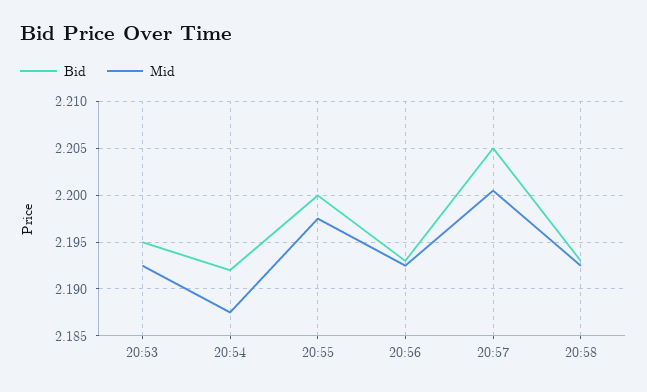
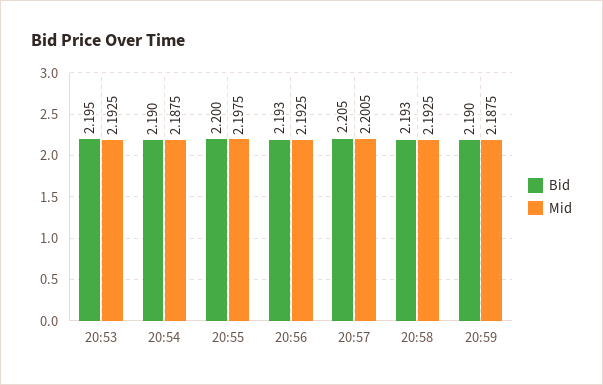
Bid, 20:54: 2.192 -> 2.19
Bid, 20:59: none -> 2.19
Mid, 20:59: none -> 2.1875

